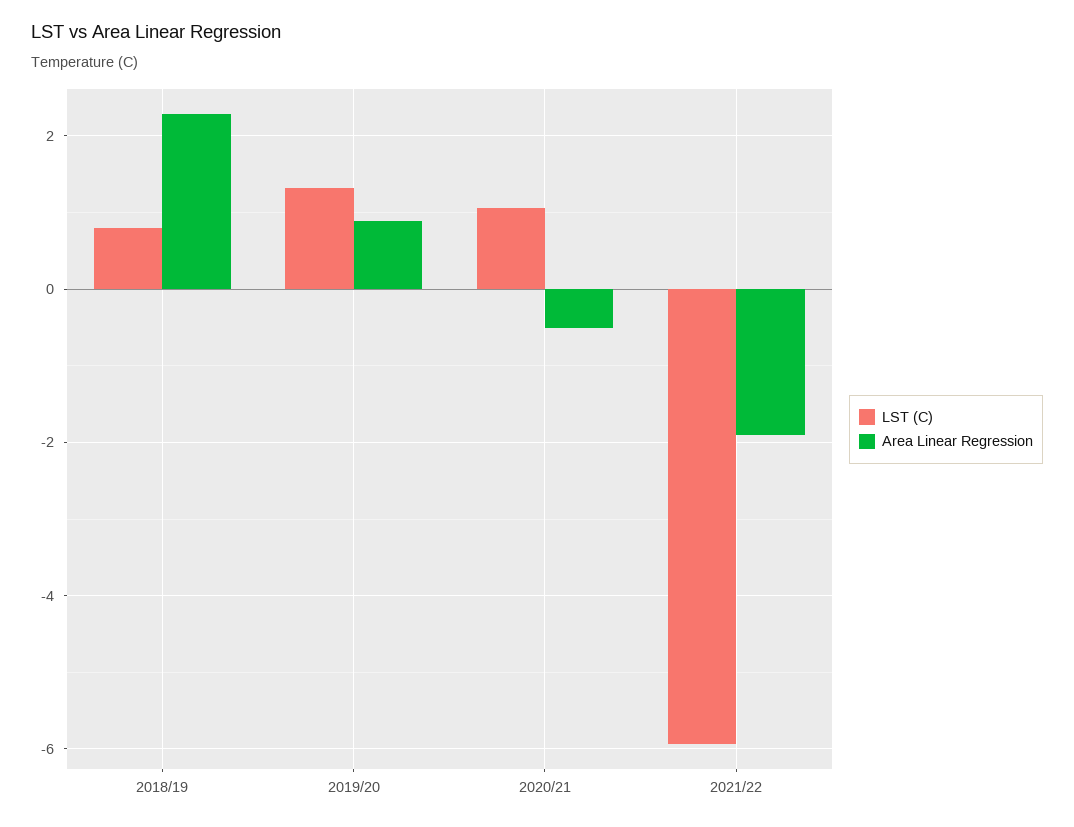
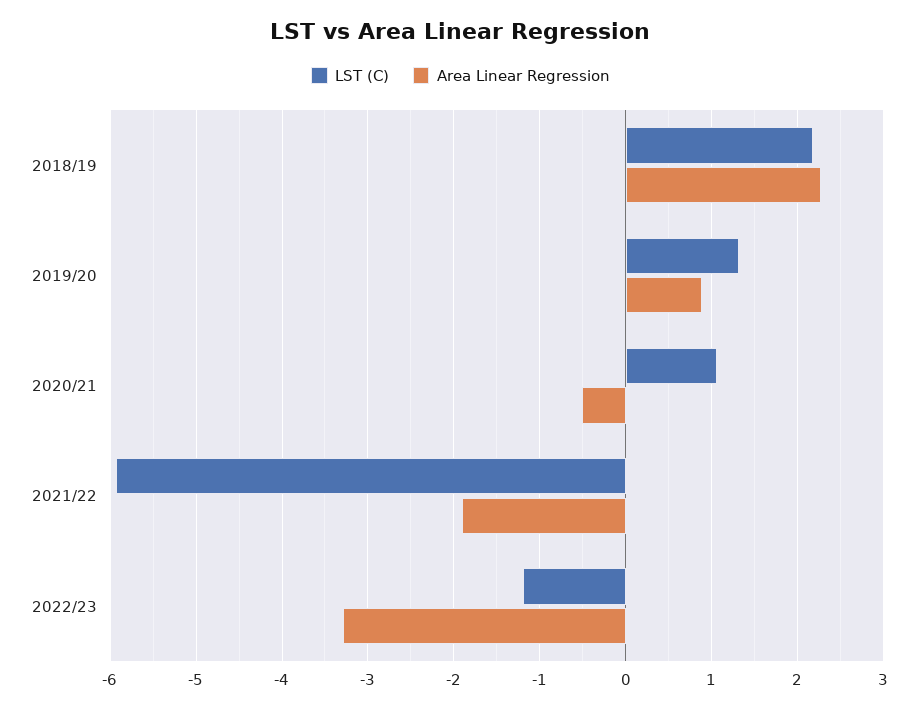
LST (C), 2018/19: 0.8 -> 2.2
LST (C), 2022/23: none -> -1.2
Area Linear Regression, 2022/23: none -> -3.3

